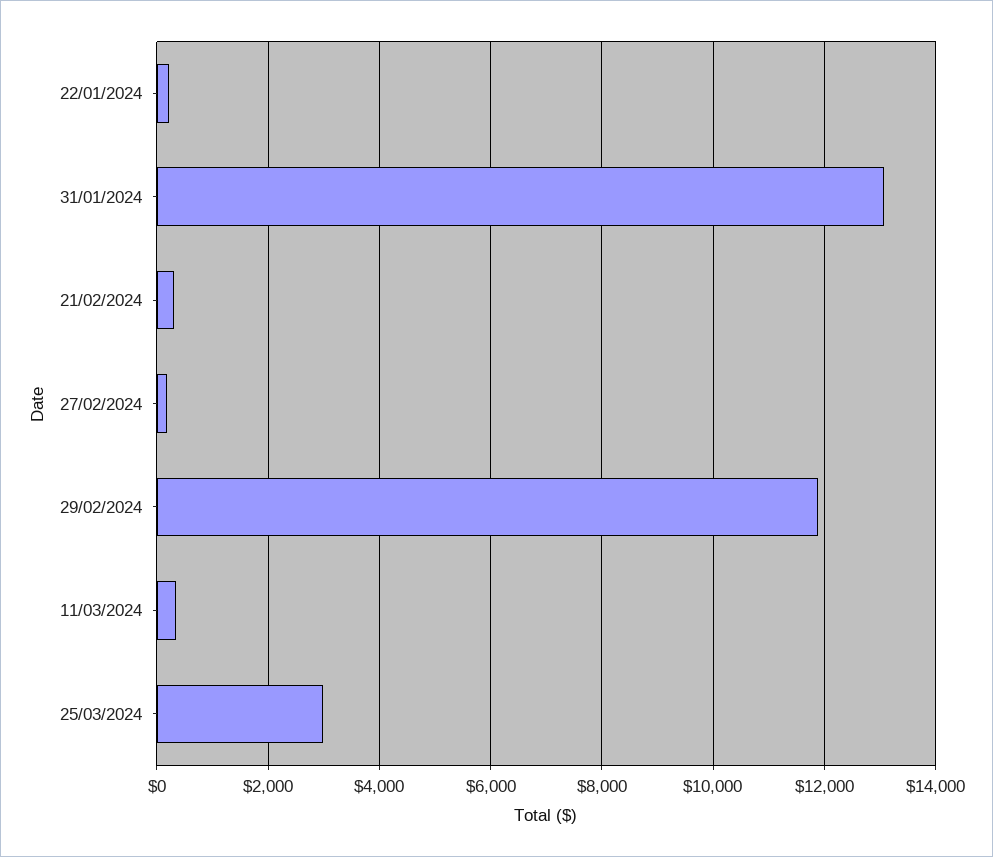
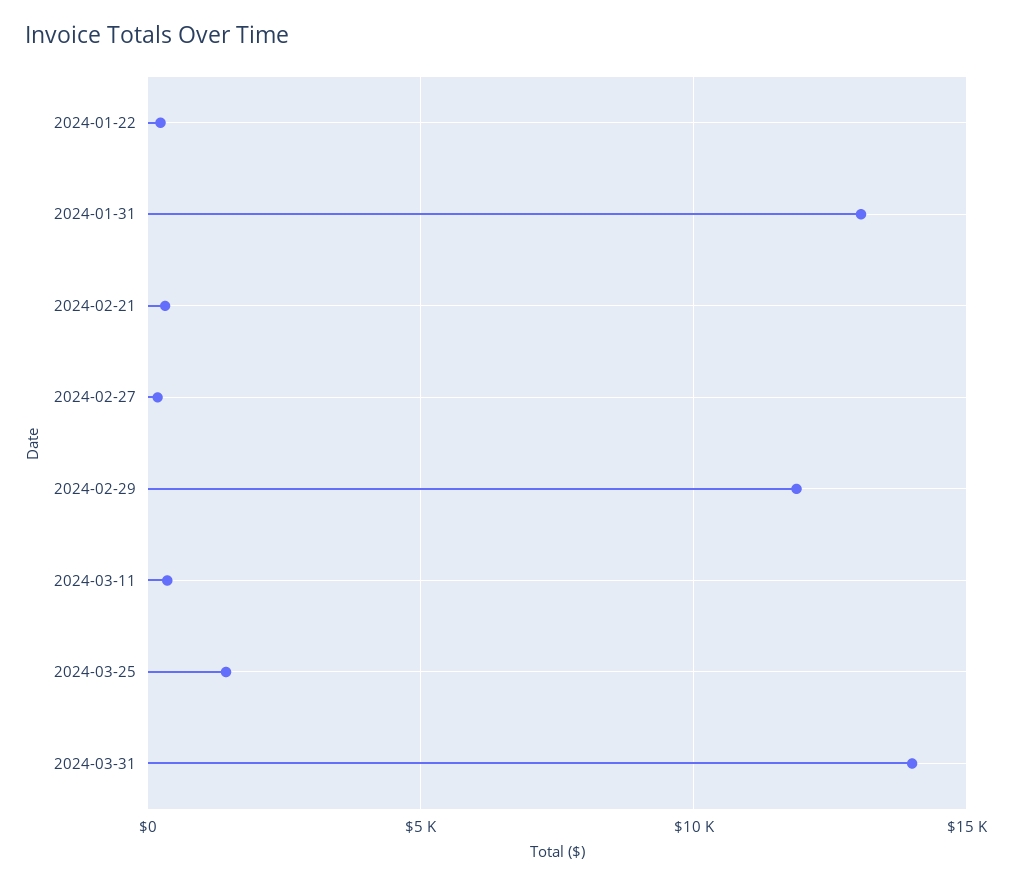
25/03/2024: 3000 -> 1500
2024-03-31: none -> 14000

